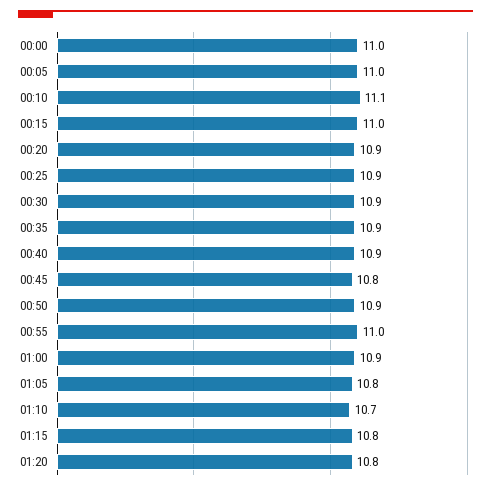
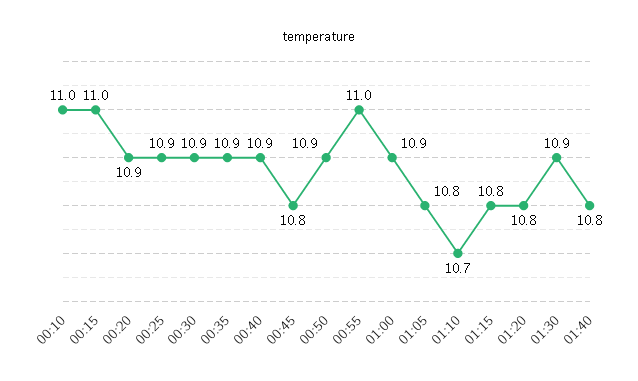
00:00: 11 -> none
00:05: 11 -> none
00:10: 11.1 -> 11
01:30: none -> 10.9
01:40: none -> 10.8

